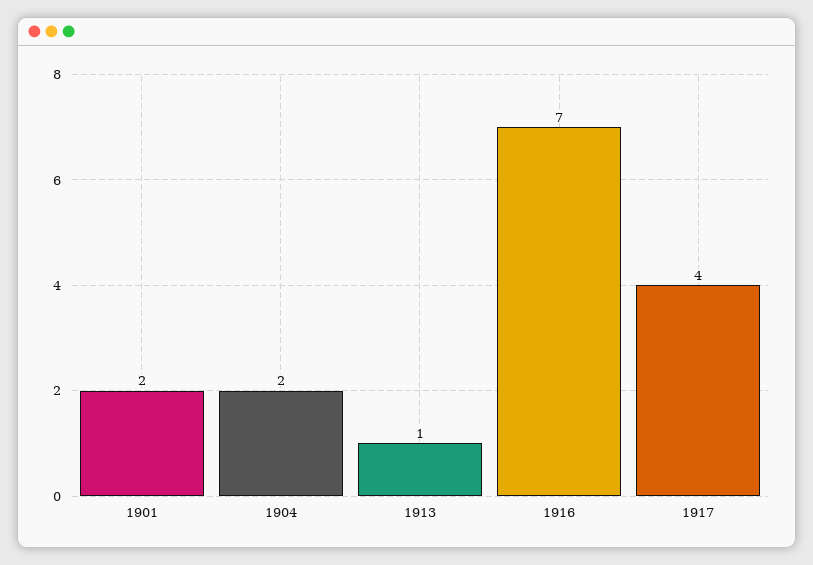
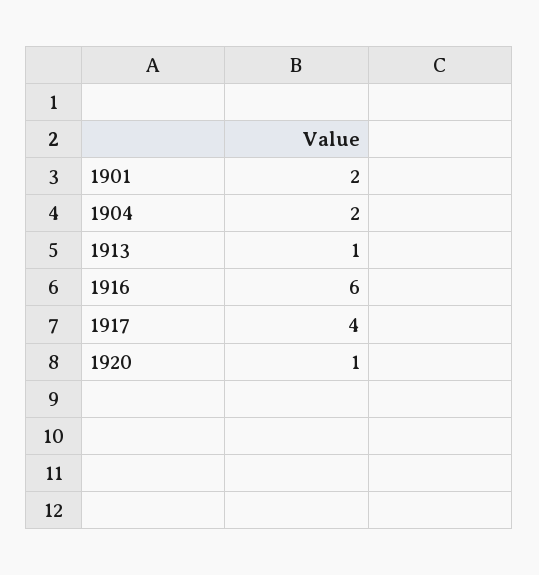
1916: 7 -> 6
1920: none -> 1

